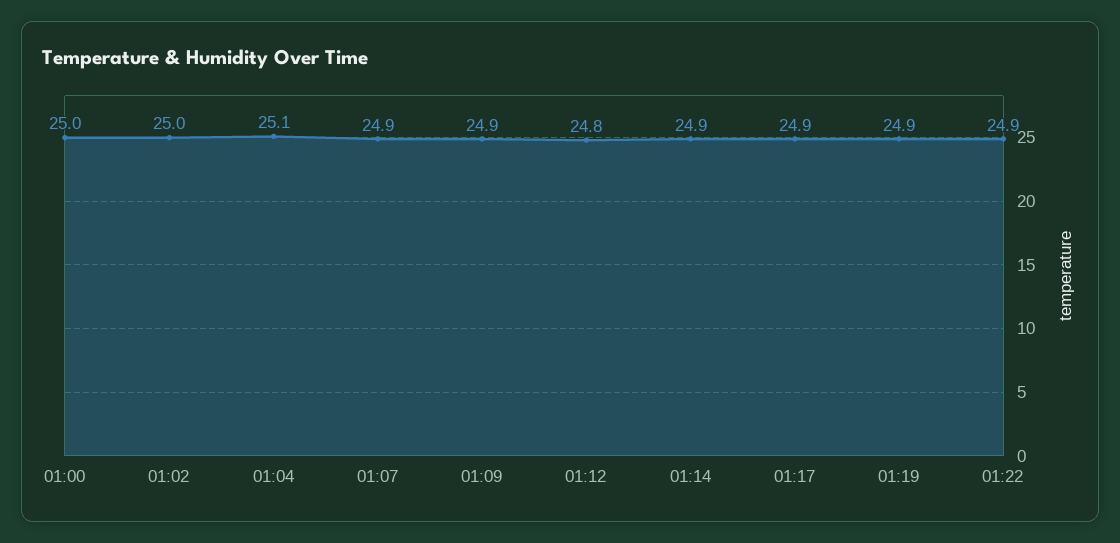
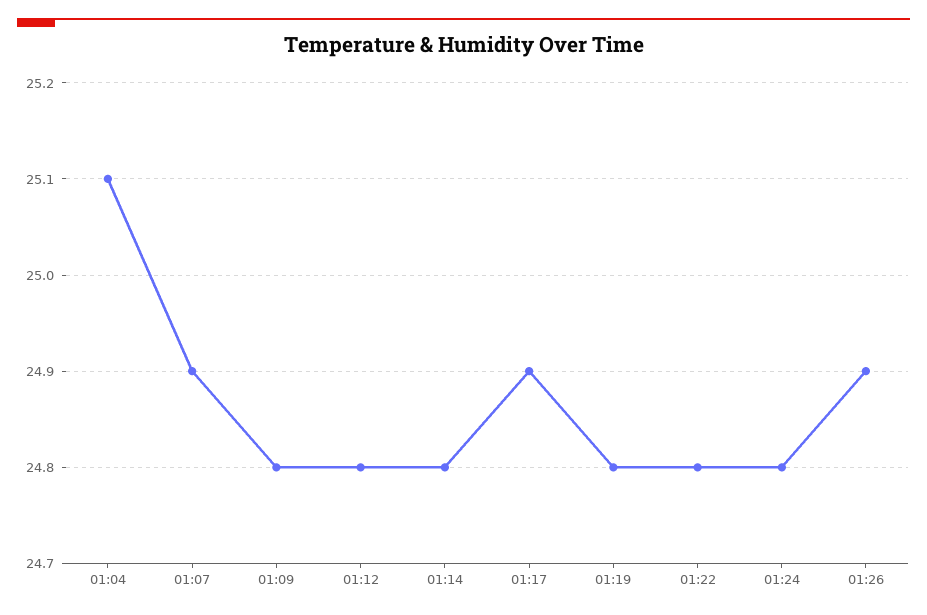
01:00: 25 -> none
01:02: 25 -> none
01:09: 24.9 -> 24.8
01:14: 24.9 -> 24.8
01:19: 24.9 -> 24.8
01:22: 24.9 -> 24.8
01:24: none -> 24.8
01:26: none -> 24.9

